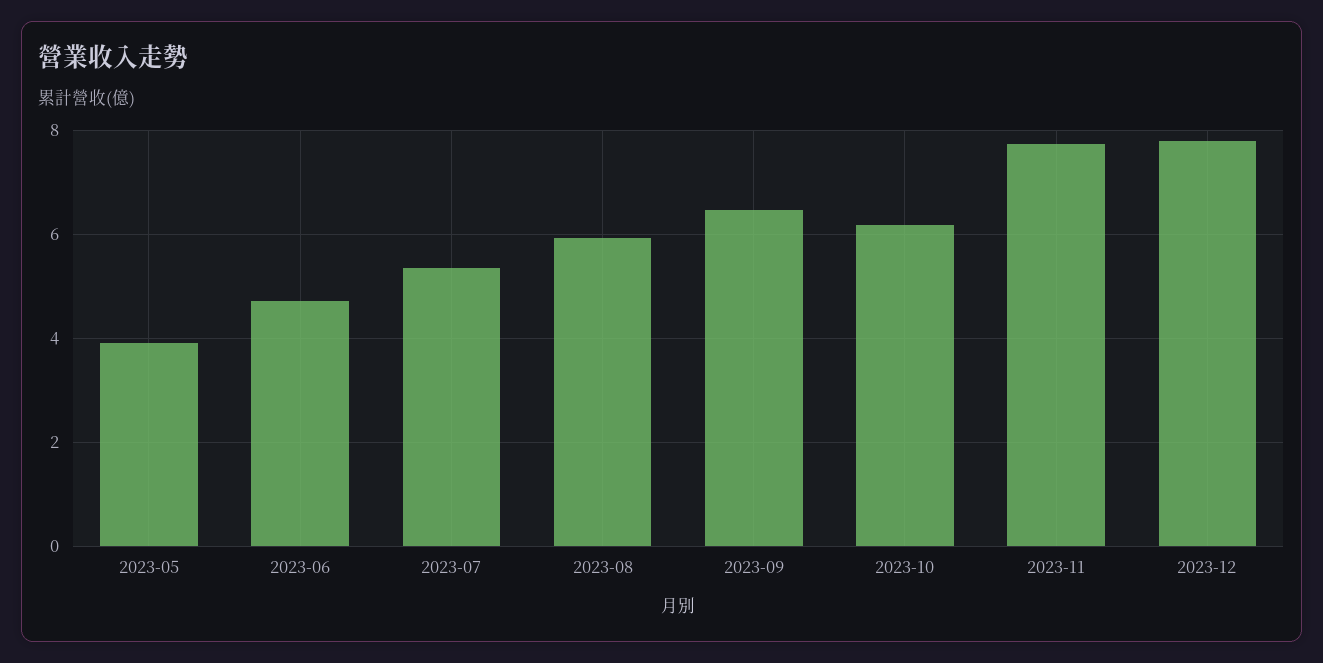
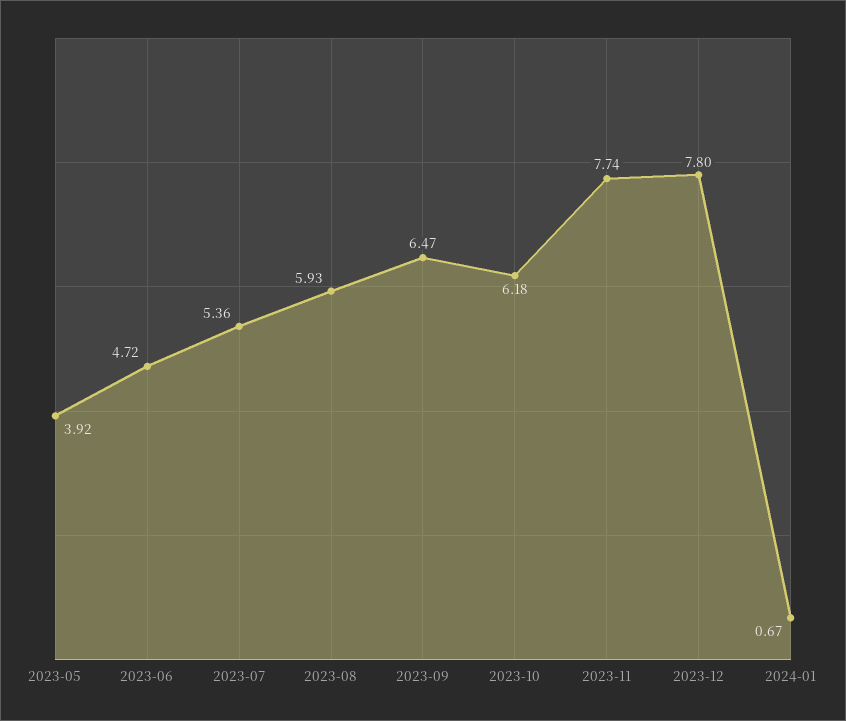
2024-01: none -> 0.67

